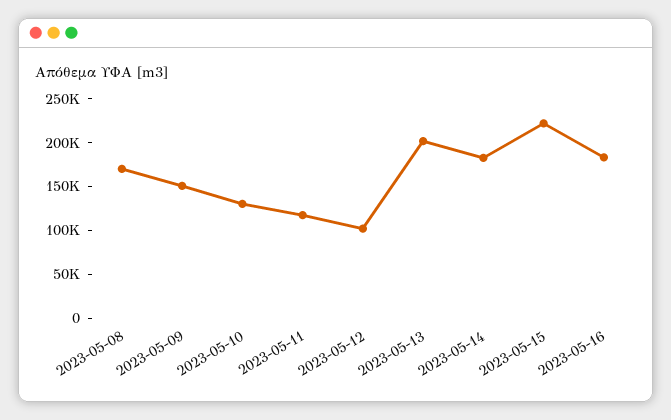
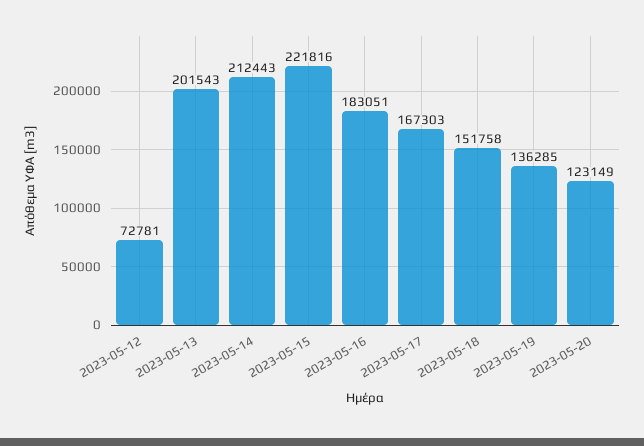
2023-05-08: 170000 -> none
2023-05-09: 150000 -> none
2023-05-10: 130000 -> none
2023-05-11: 120000 -> none
2023-05-12: 100000 -> 72781
2023-05-14: 180000 -> 212443
2023-05-17: none -> 167303
2023-05-18: none -> 151758
2023-05-19: none -> 136285
2023-05-20: none -> 123149

